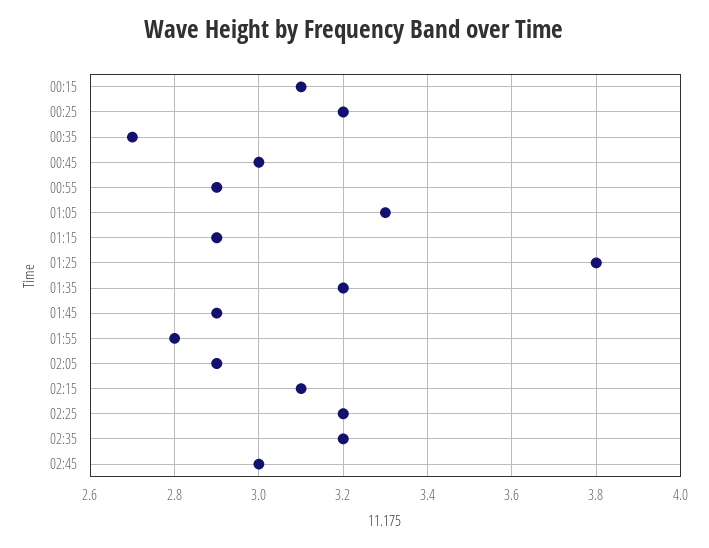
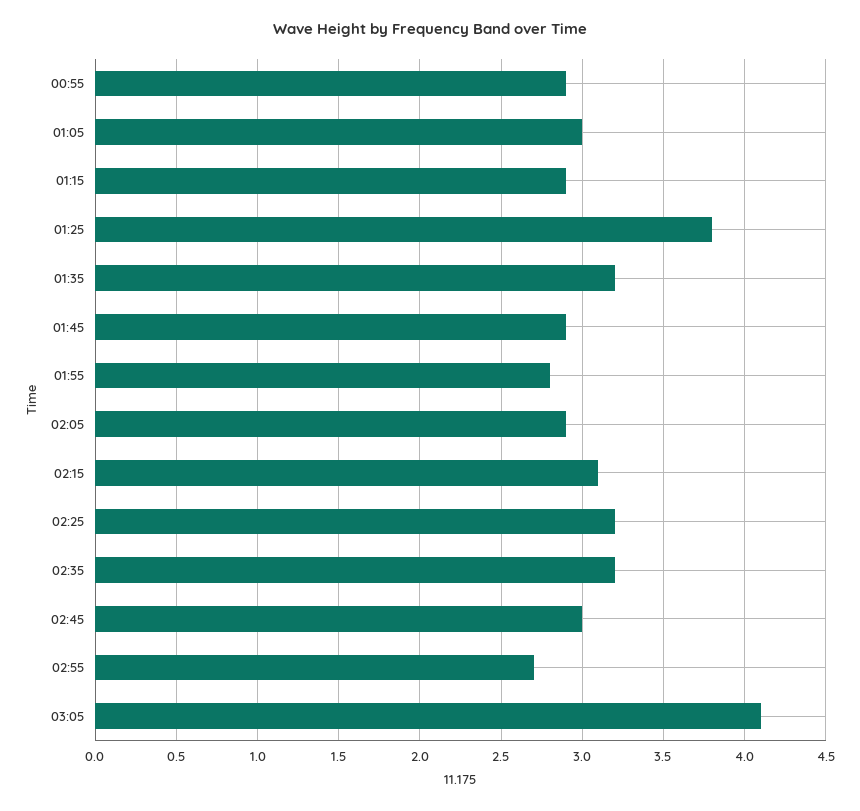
00:15: 3.1 -> none
00:25: 3.2 -> none
00:35: 2.7 -> none
00:45: 3 -> none
01:05: 3.3 -> 3
02:55: none -> 2.7
03:05: none -> 4.1

